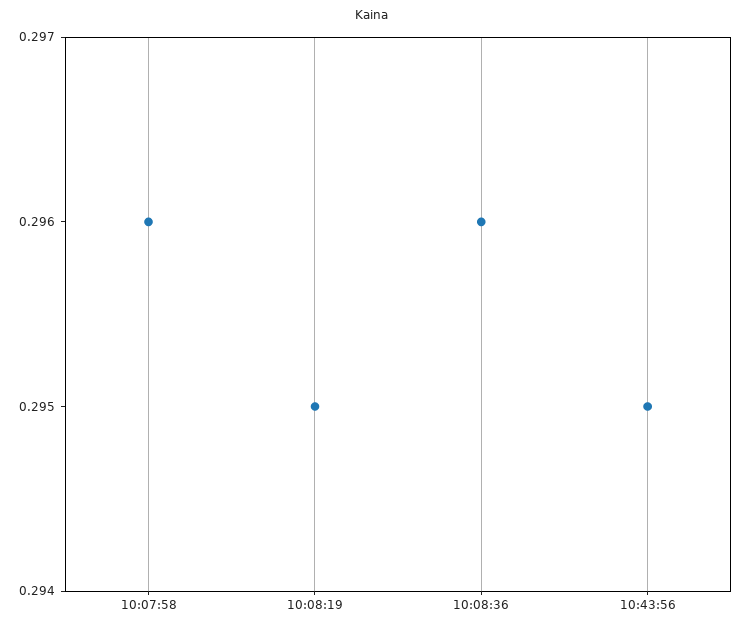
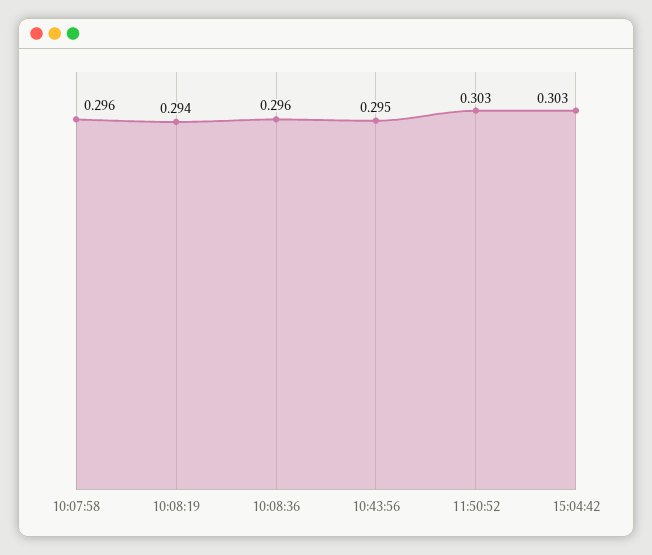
10:08:19: 0.295 -> 0.294
11:50:52: none -> 0.303
15:04:42: none -> 0.303

